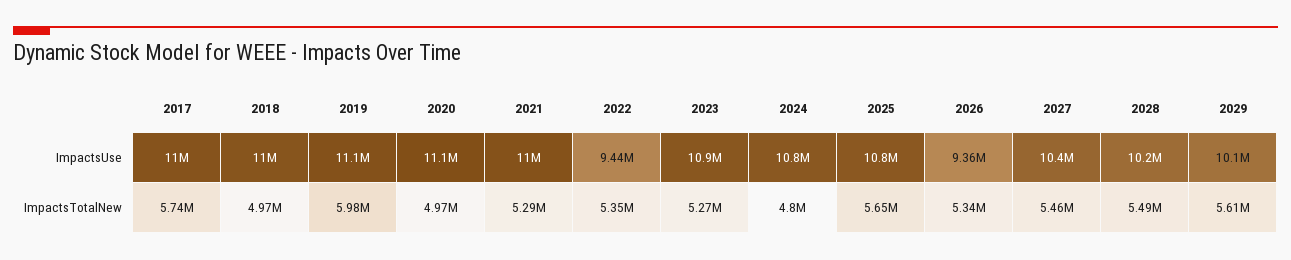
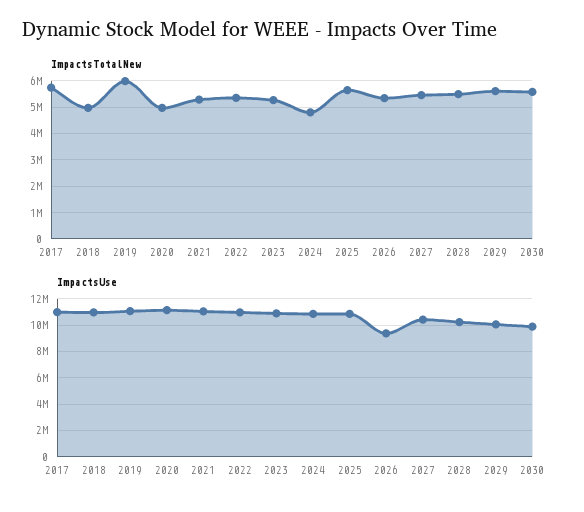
ImpactsUse, 2022: 9440000 -> 11000000
ImpactsTotalNew, 2030: none -> 5500000
ImpactsUse, 2030: none -> 10000000

